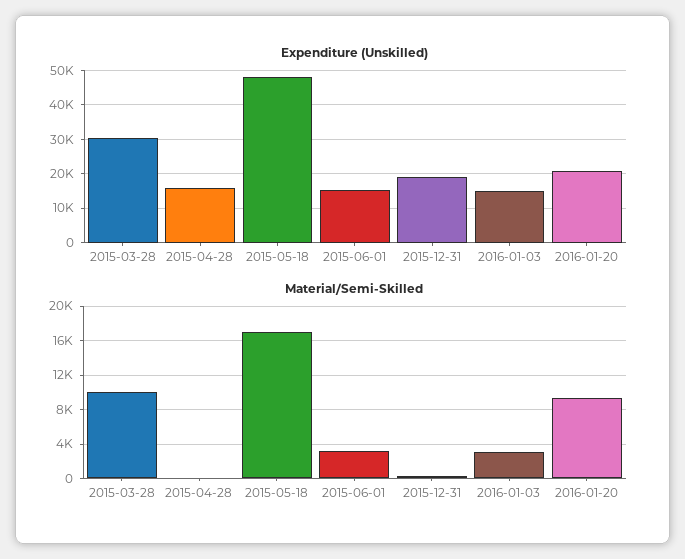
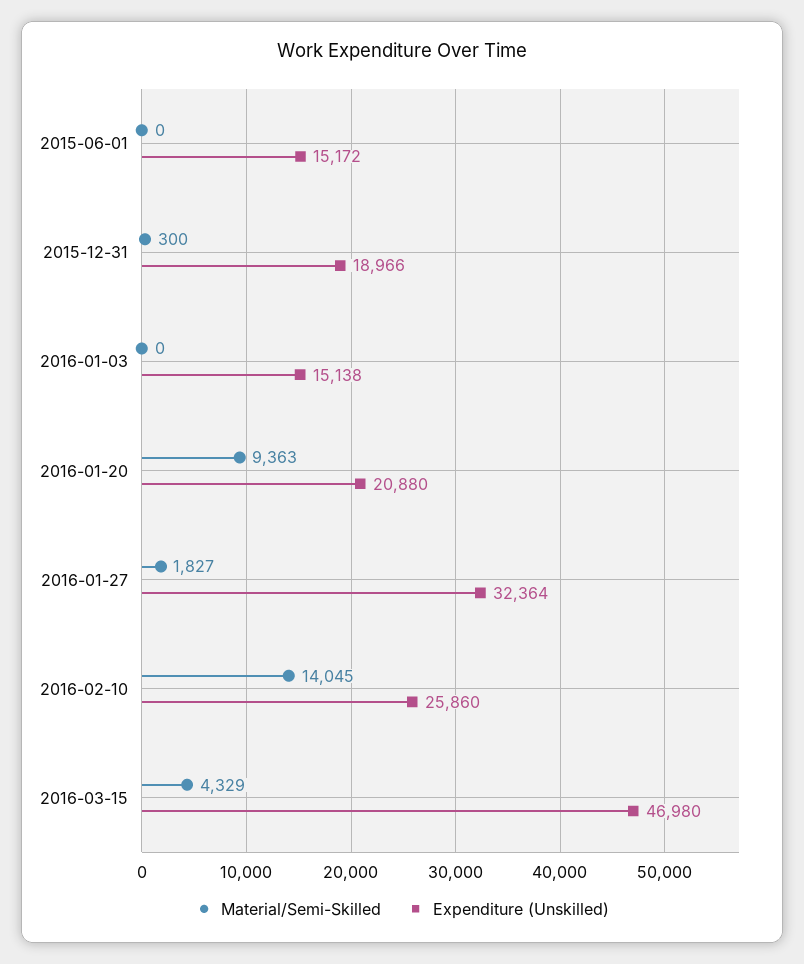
Expenditure (Unskilled), 2015-03-28: 30000 -> none
Expenditure (Unskilled), 2015-04-28: 16000 -> none
Expenditure (Unskilled), 2015-05-18: 48000 -> none
Material/Semi-Skilled, 2015-03-28: 10000 -> none
Material/Semi-Skilled, 2015-04-28: 0 -> none
Material/Semi-Skilled, 2015-05-18: 17000 -> none
Material/Semi-Skilled, 2015-06-01: 3000 -> 0
Material/Semi-Skilled, 2016-01-03: 3000 -> 0
Material/Semi-Skilled, 2016-01-27: none -> 1827
Expenditure (Unskilled), 2016-01-27: none -> 32364
Material/Semi-Skilled, 2016-02-10: none -> 14045
Expenditure (Unskilled), 2016-02-10: none -> 25860
Material/Semi-Skilled, 2016-03-15: none -> 4329
Expenditure (Unskilled), 2016-03-15: none -> 46980

